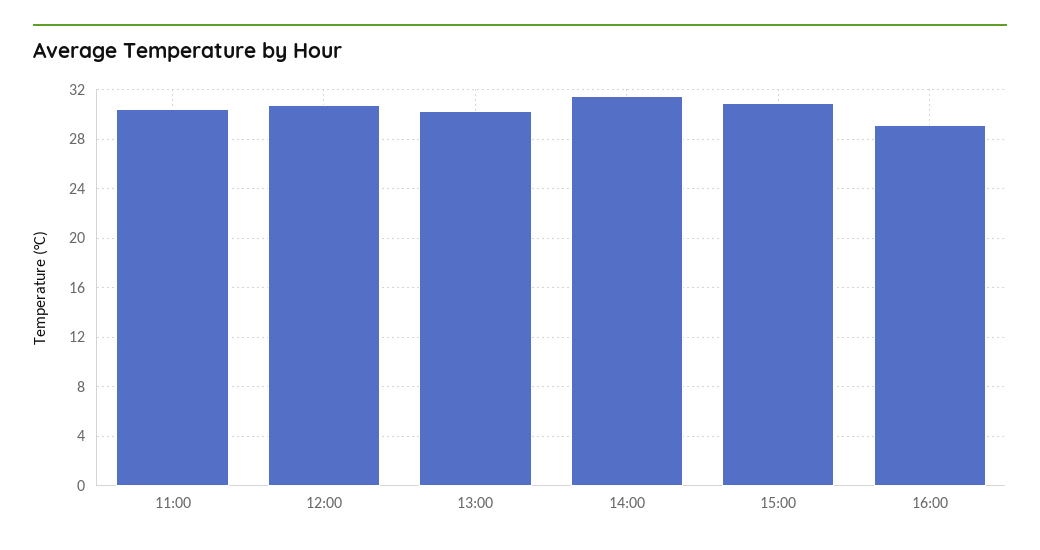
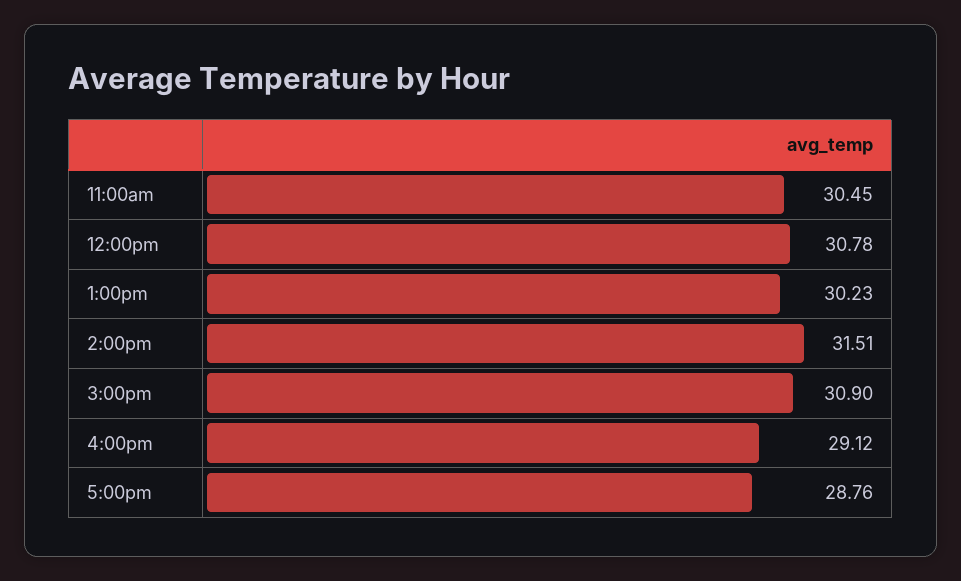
5:00pm: none -> 28.76

